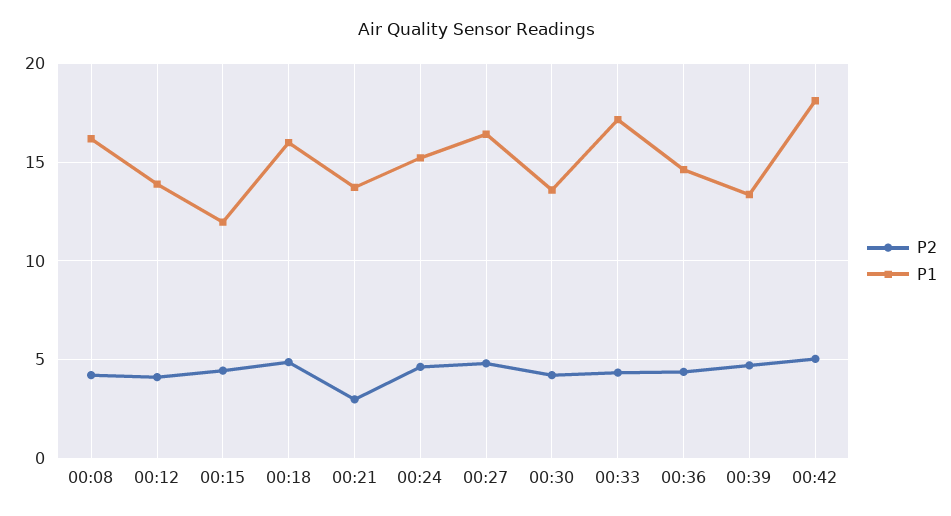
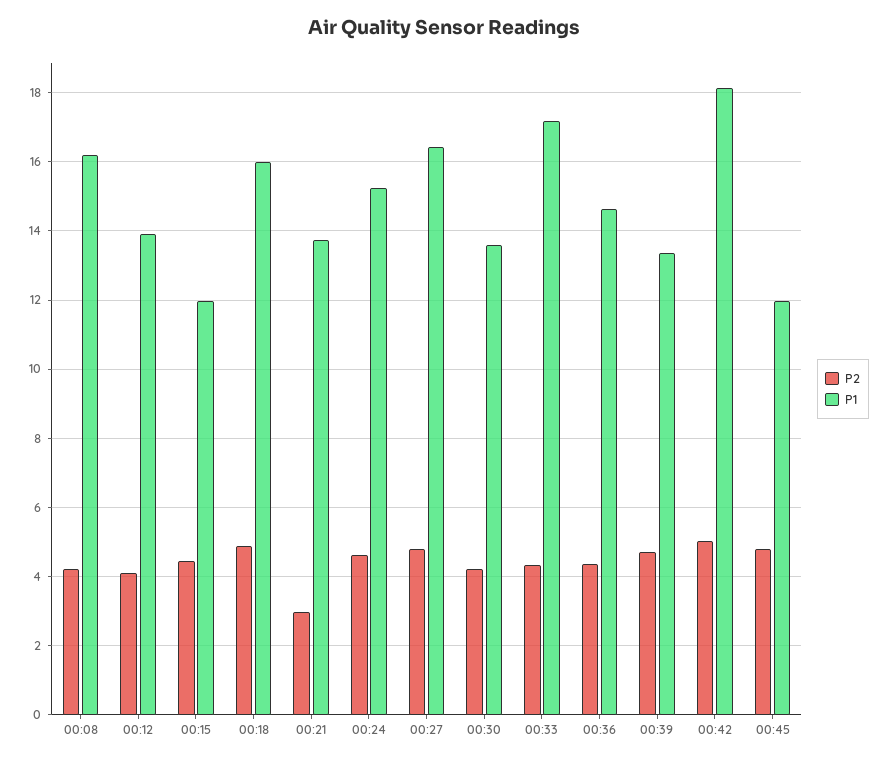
P2, 00:45: none -> 4.8
P1, 00:45: none -> 12

